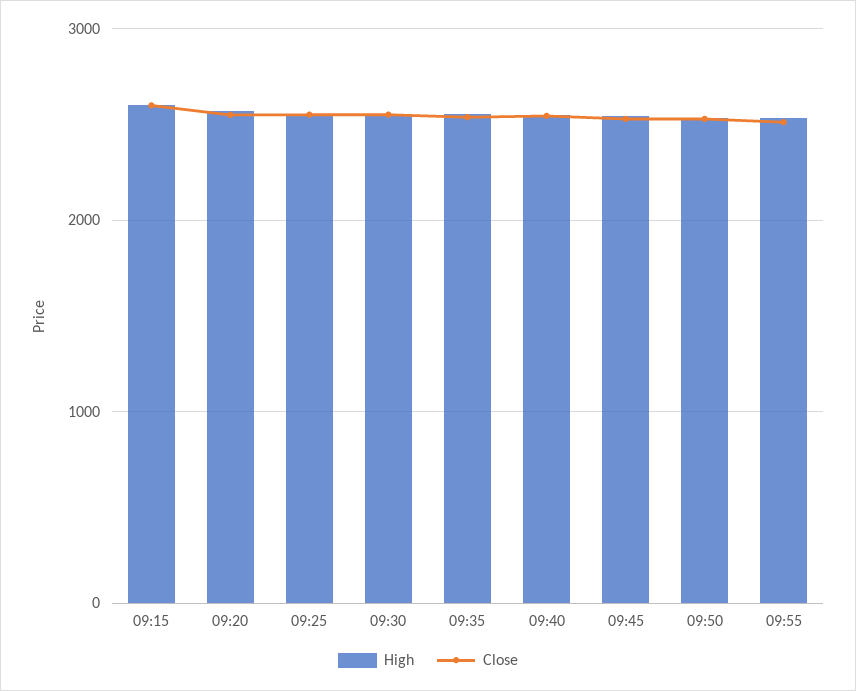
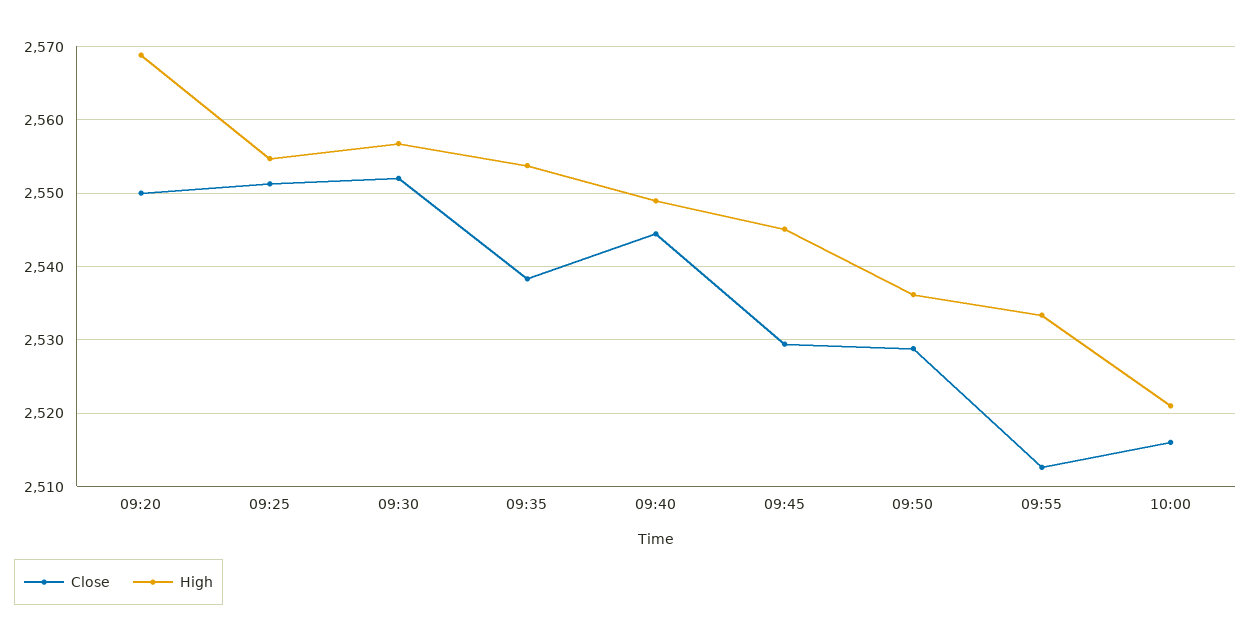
High, 09:15: 2600 -> none
Close, 09:15: 2600 -> none
Close, 10:00: none -> 2516
High, 10:00: none -> 2521

